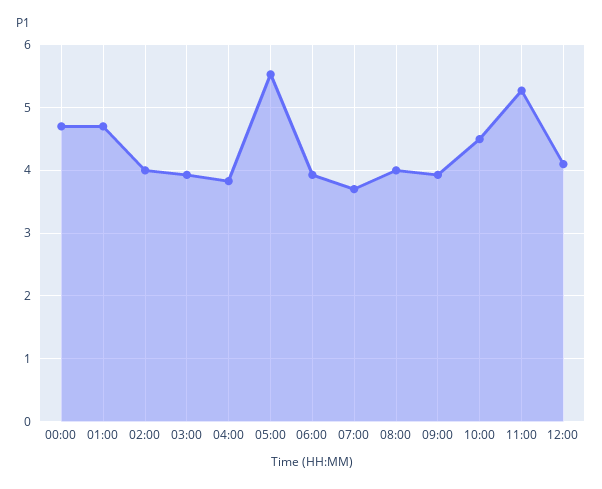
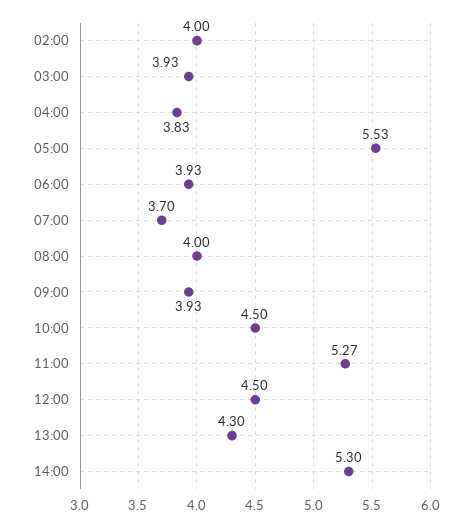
00:00: 4.7 -> none
01:00: 4.7 -> none
12:00: 4.1 -> 4.5
13:00: none -> 4.3
14:00: none -> 5.3

